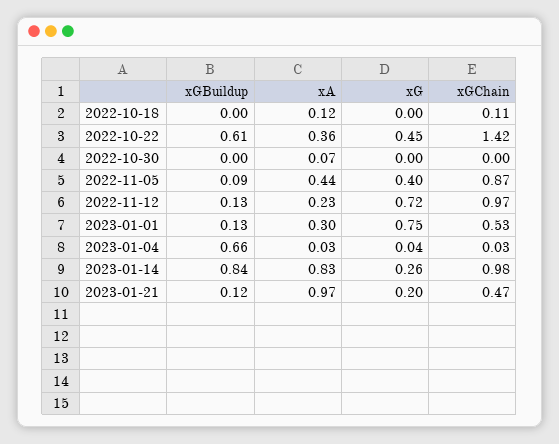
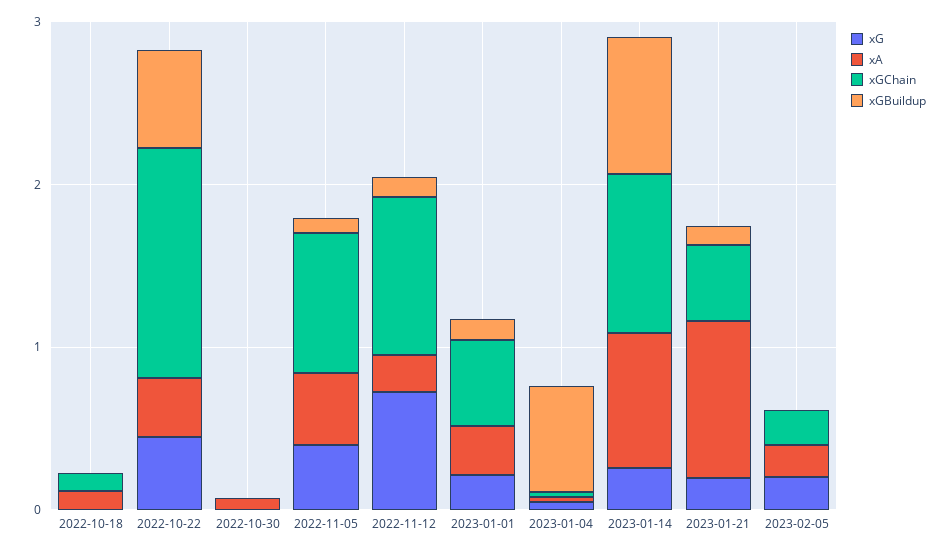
xG, 2023-01-01: 0.75 -> 0.2
xG, 2023-02-05: none -> 0.2
xA, 2023-02-05: none -> 0.2
xGChain, 2023-02-05: none -> 0.2
xGBuildup, 2023-02-05: none -> 0

